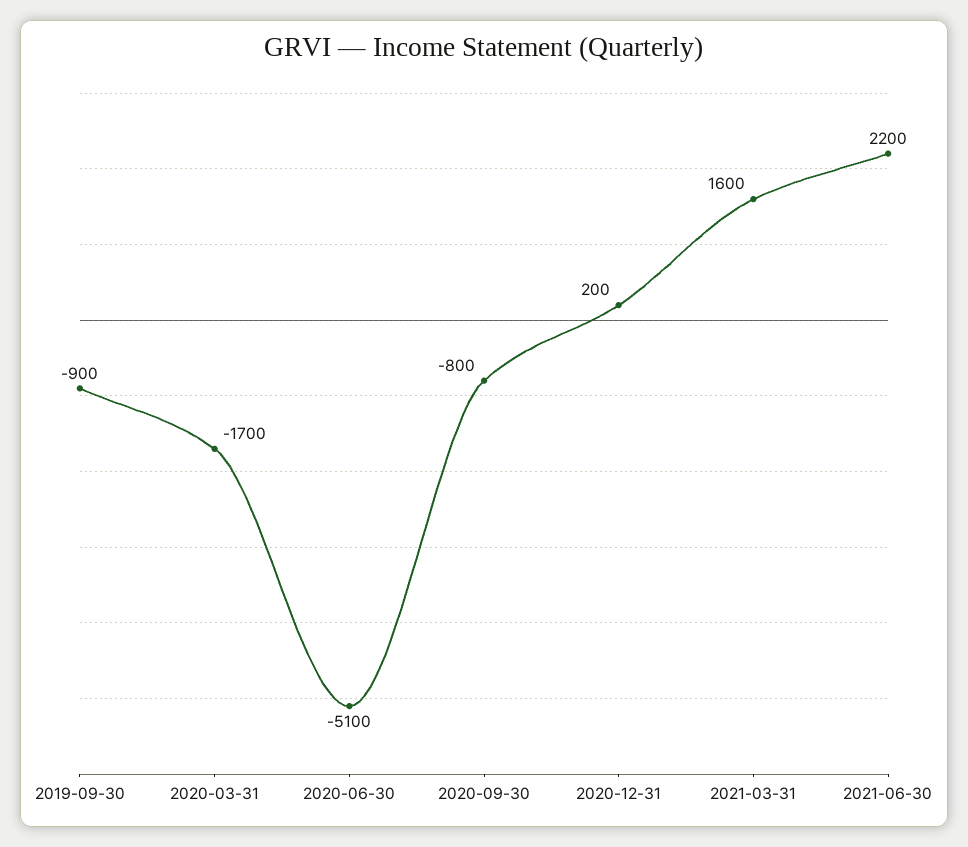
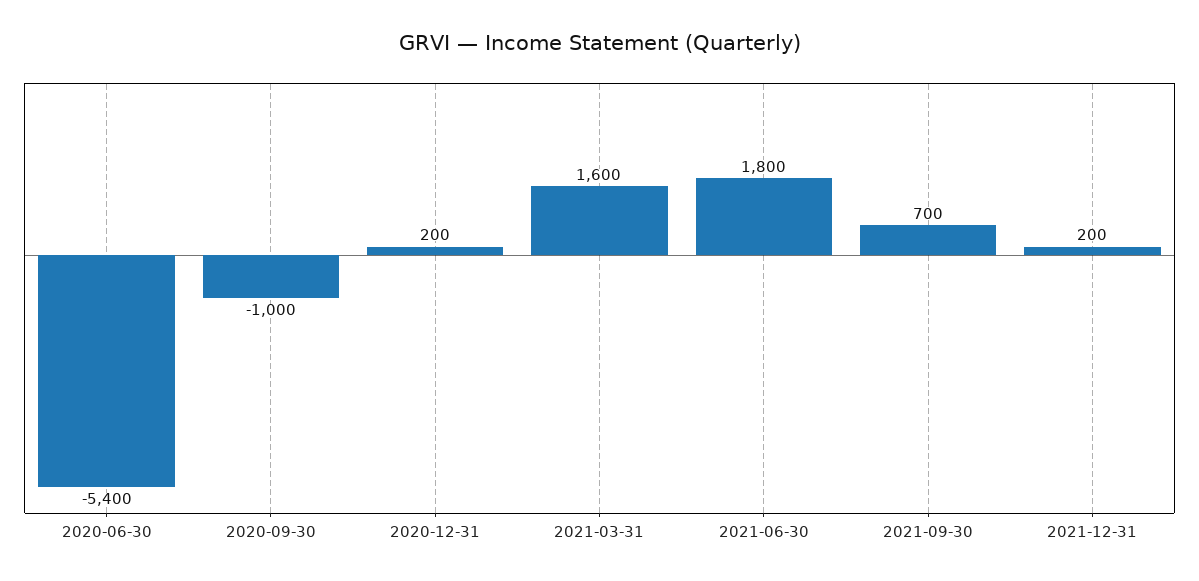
2019-09-30: -900 -> none
2020-03-31: -1700 -> none
2020-06-30: -5100 -> -5400
2020-09-30: -800 -> -1000
2021-06-30: 2200 -> 1800
2021-09-30: none -> 700
2021-12-31: none -> 200

